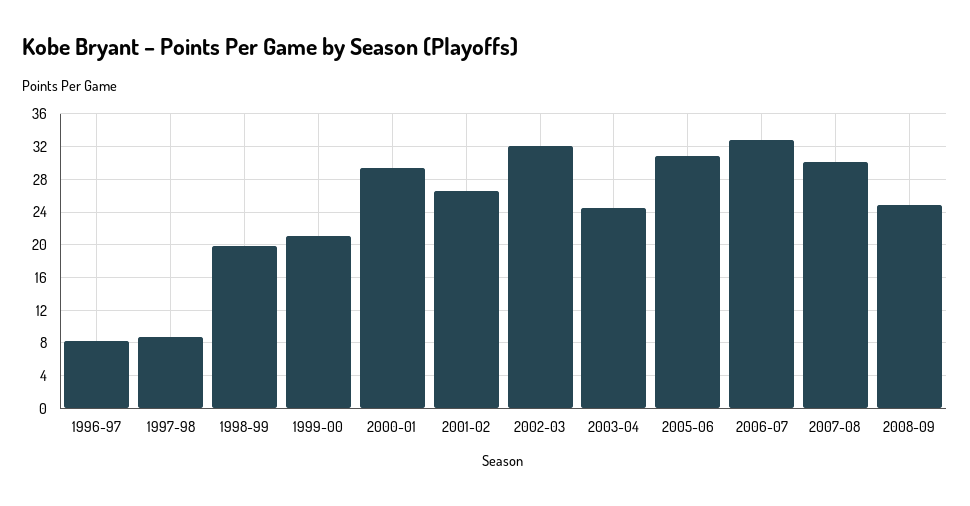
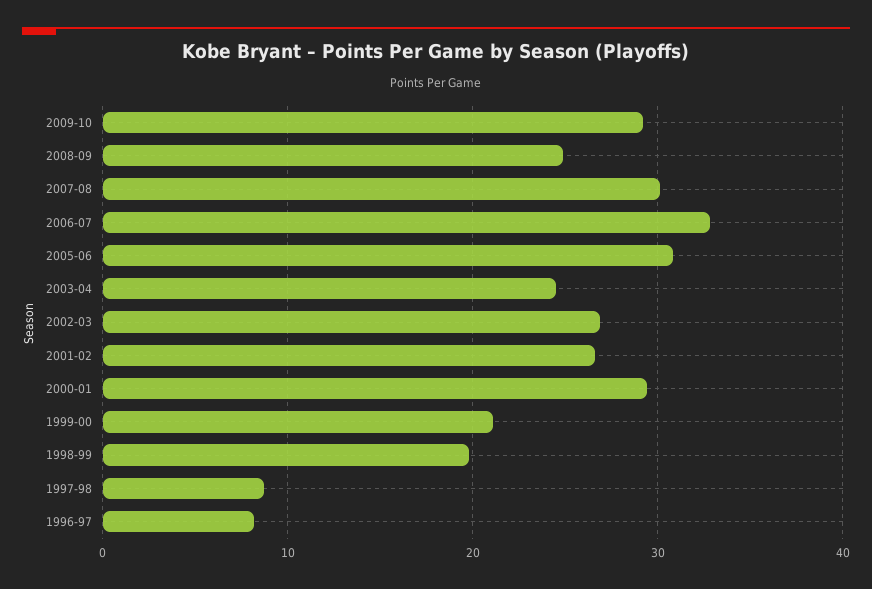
2002-03: 32 -> 27
2009-10: none -> 29

